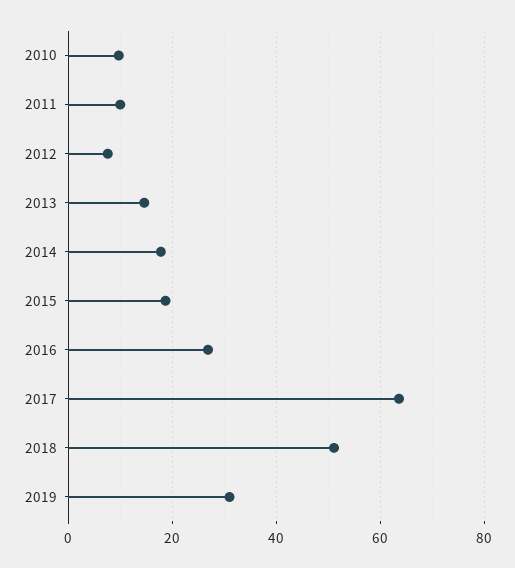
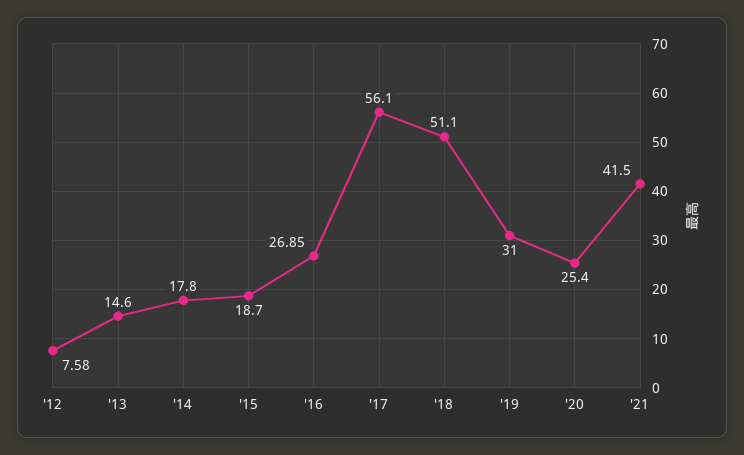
2010: 10 -> none
2011: 10 -> none
2017: 64 -> 56.1
'20: none -> 25.4
'21: none -> 41.5

